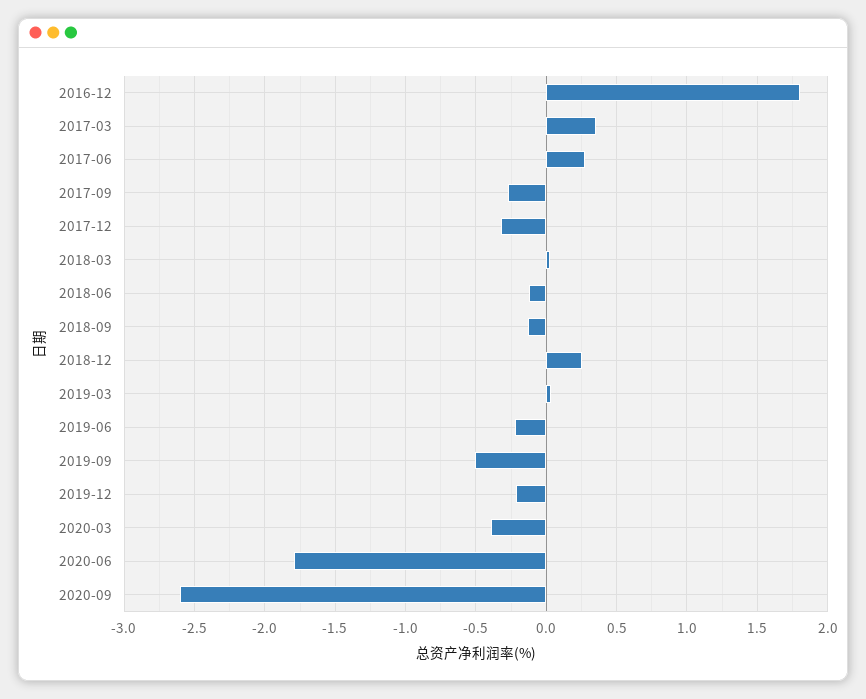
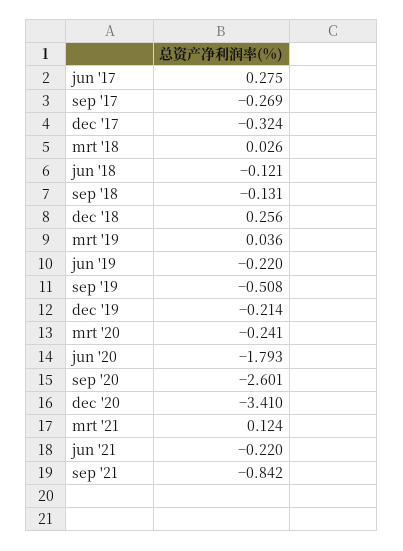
2016-12: 1.8 -> none
2017-03: 0.35 -> none
2020-03: -0.4 -> -0.241
dec '20: none -> -3.41
mrt '21: none -> 0.124
jun '21: none -> -0.22
sep '21: none -> -0.842

